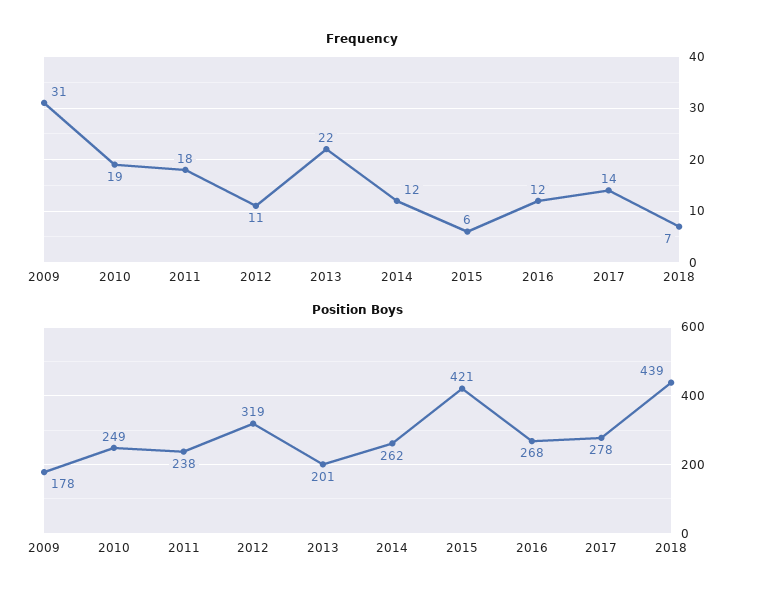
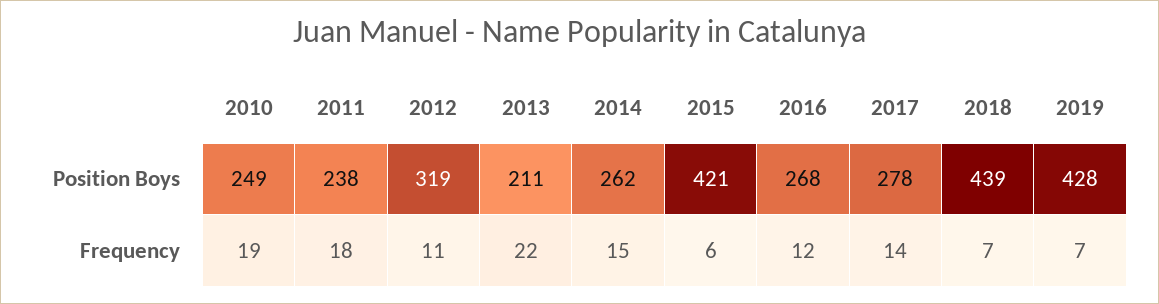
Frequency, 2009: 31 -> none
Frequency, 2014: 12 -> 15
Position Boys, 2009: 178 -> none
Position Boys, 2013: 201 -> 211
Position Boys, 2019: none -> 428
Frequency, 2019: none -> 7

